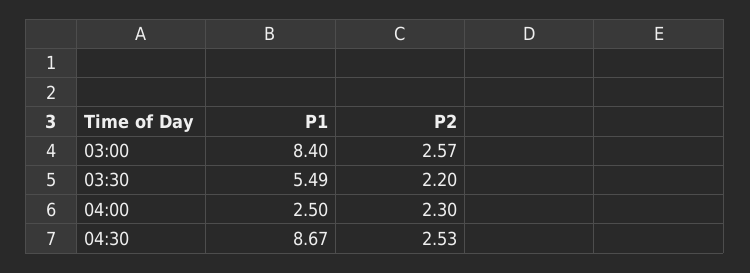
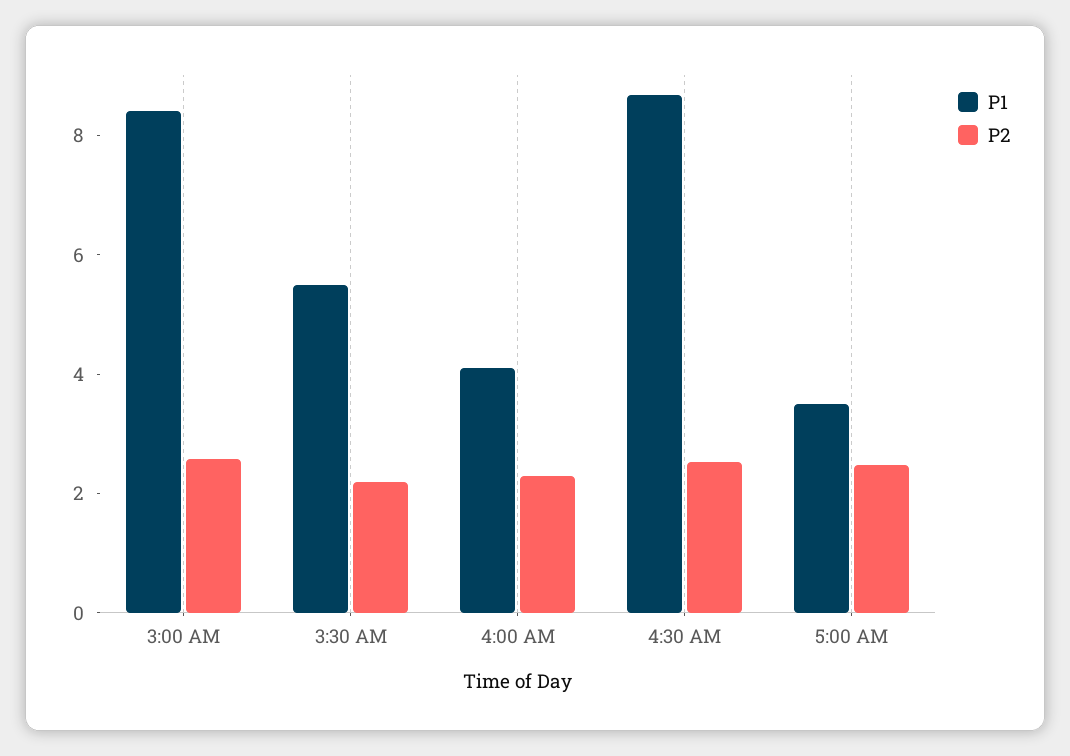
P1, 04:00: 2.5 -> 4
P1, 5:00 AM: none -> 3.5
P2, 5:00 AM: none -> 2.5

